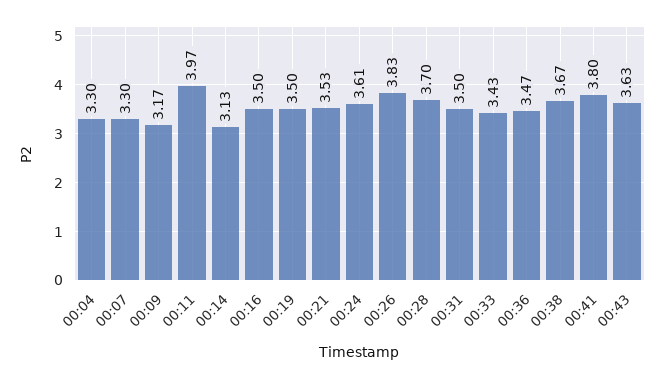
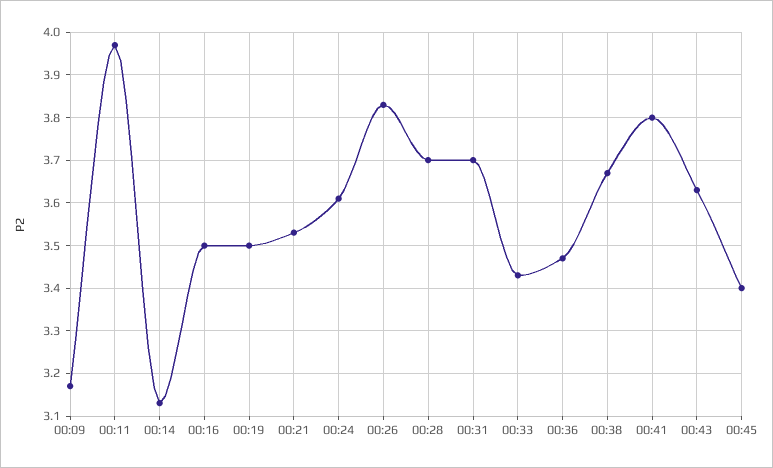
00:04: 3.3 -> none
00:07: 3.3 -> none
00:31: 3.5 -> 3.7
00:45: none -> 3.4

